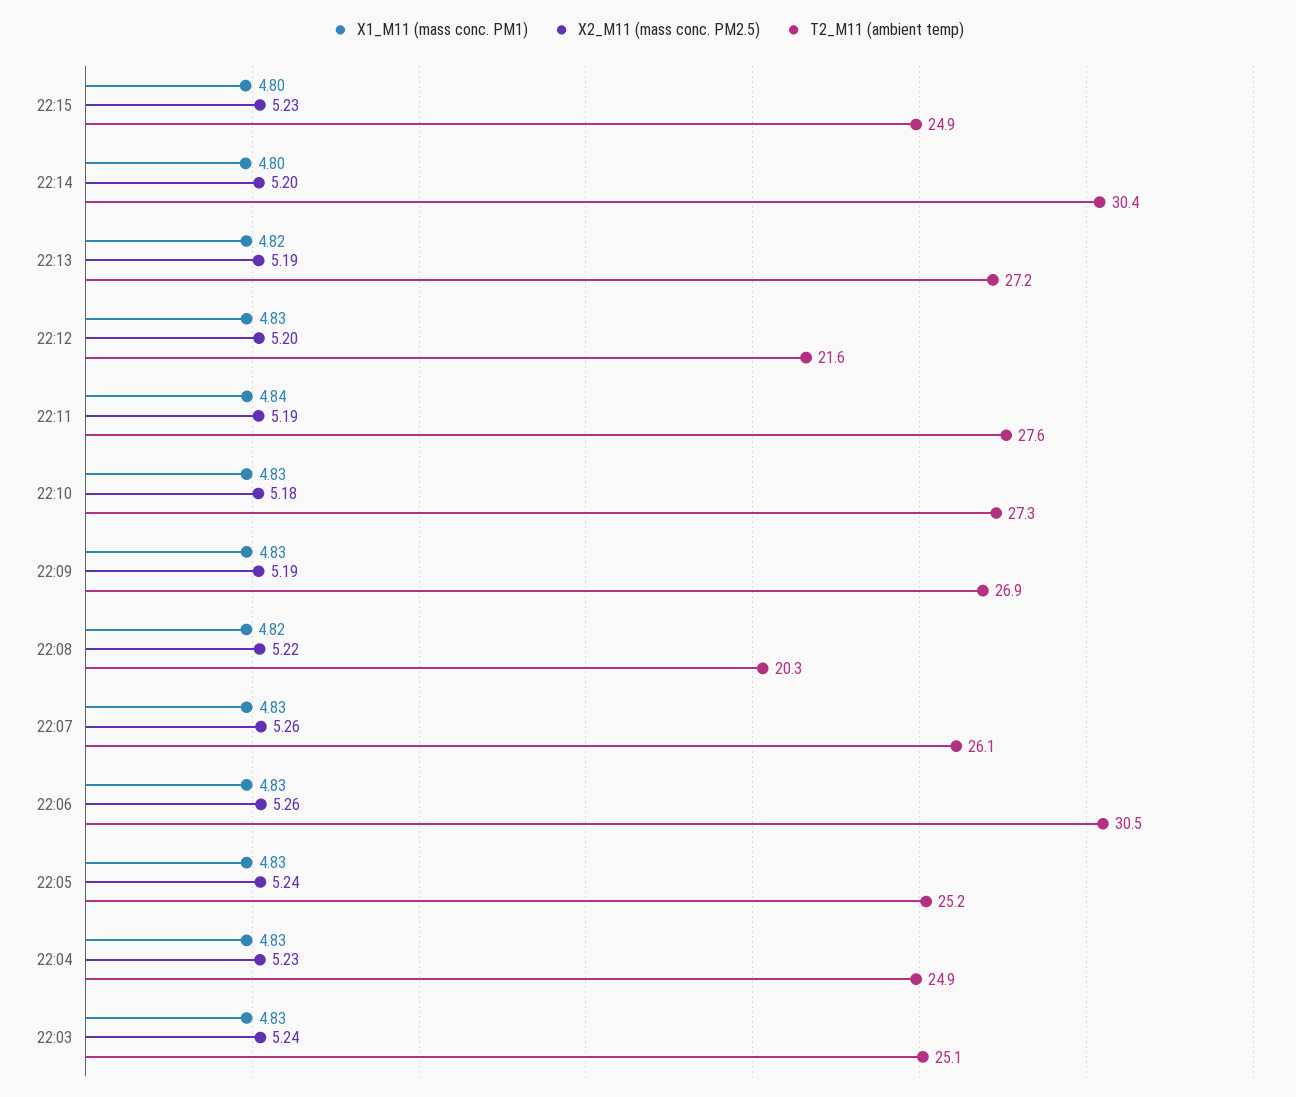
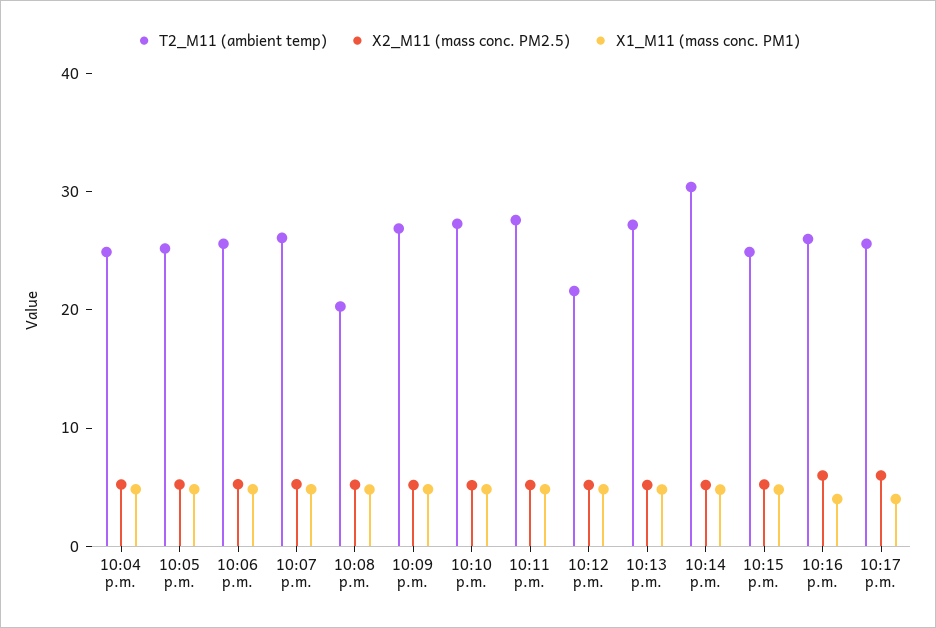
T2_M11 (ambient temp), 22:06: 30.5 -> 26
X1_M11 (mass conc. PM1), 22:03: 4.83 -> none
X2_M11 (mass conc. PM2.5), 22:03: 5.24 -> none
T2_M11 (ambient temp), 22:03: 25.1 -> none
T2_M11 (ambient temp), 10:16 p.m.: none -> 26
X2_M11 (mass conc. PM2.5), 10:16 p.m.: none -> 6
X1_M11 (mass conc. PM1), 10:16 p.m.: none -> 4
T2_M11 (ambient temp), 10:17 p.m.: none -> 26
X2_M11 (mass conc. PM2.5), 10:17 p.m.: none -> 6
X1_M11 (mass conc. PM1), 10:17 p.m.: none -> 4

